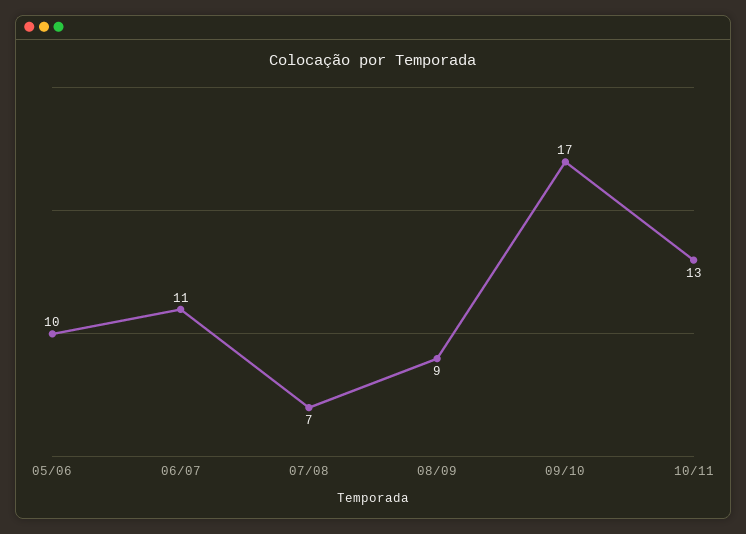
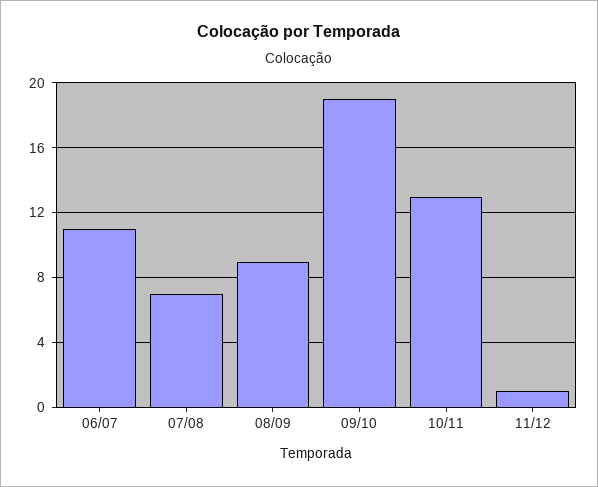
05/06: 10 -> none
09/10: 17 -> 19
11/12: none -> 1

